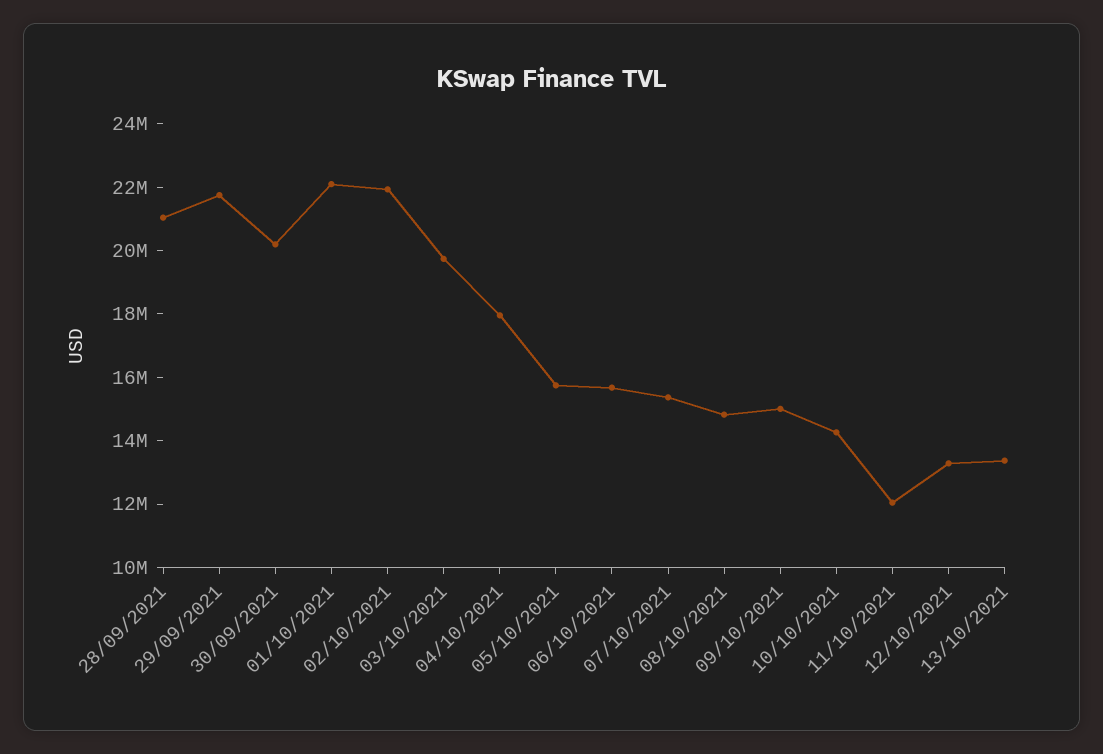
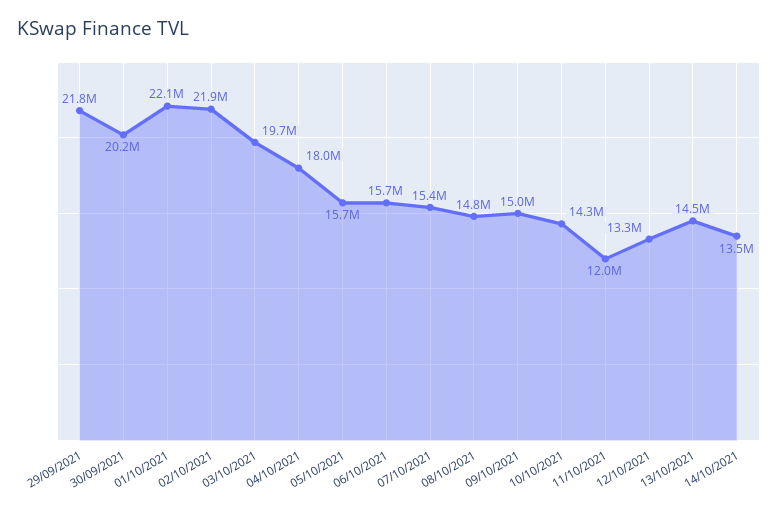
28/09/2021: 21000000 -> none
13/10/2021: 13500000 -> 14500000
14/10/2021: none -> 13500000

